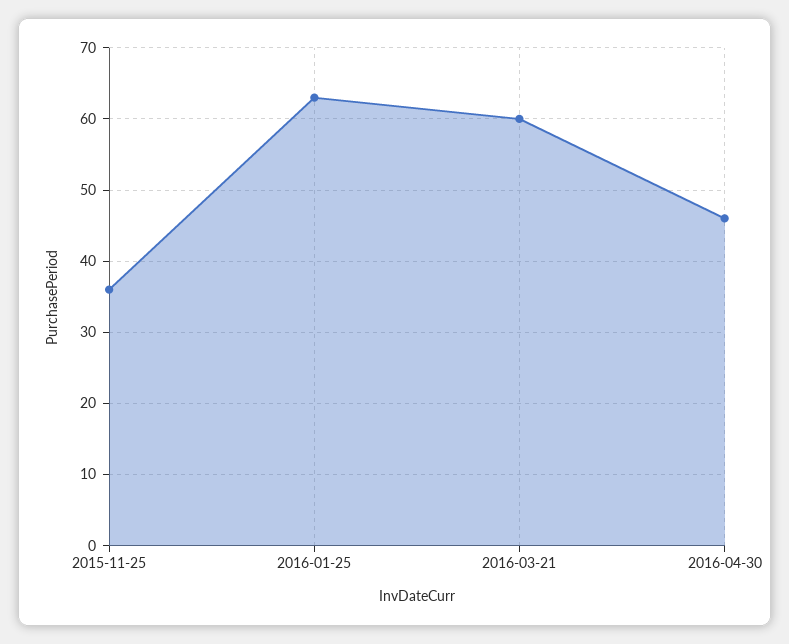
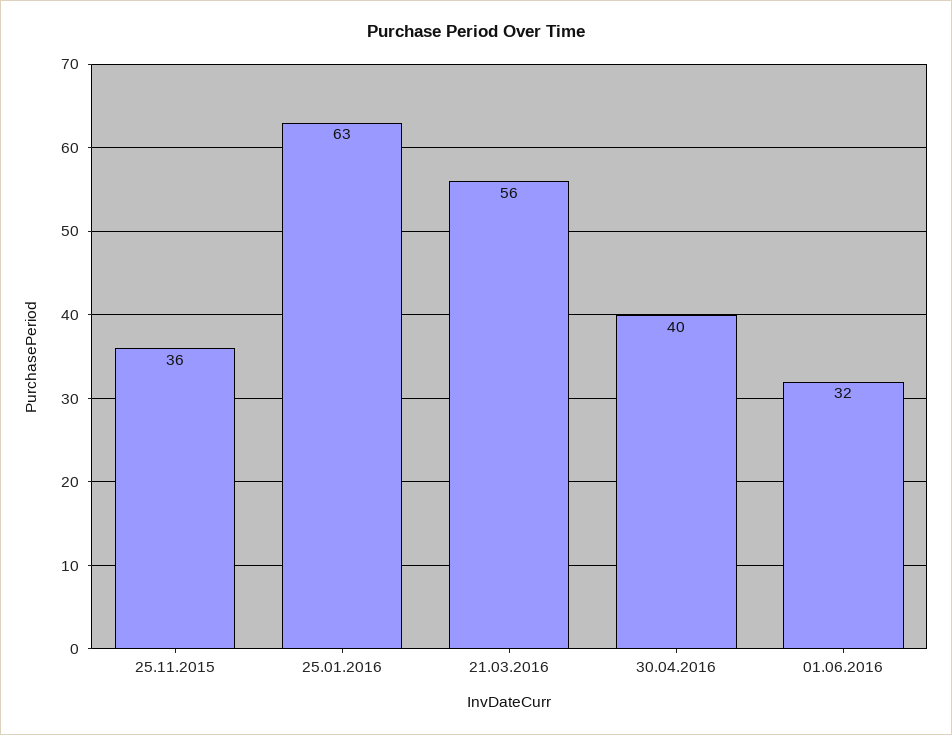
2016-03-21: 60 -> 56
2016-04-30: 46 -> 40
01.06.2016: none -> 32

